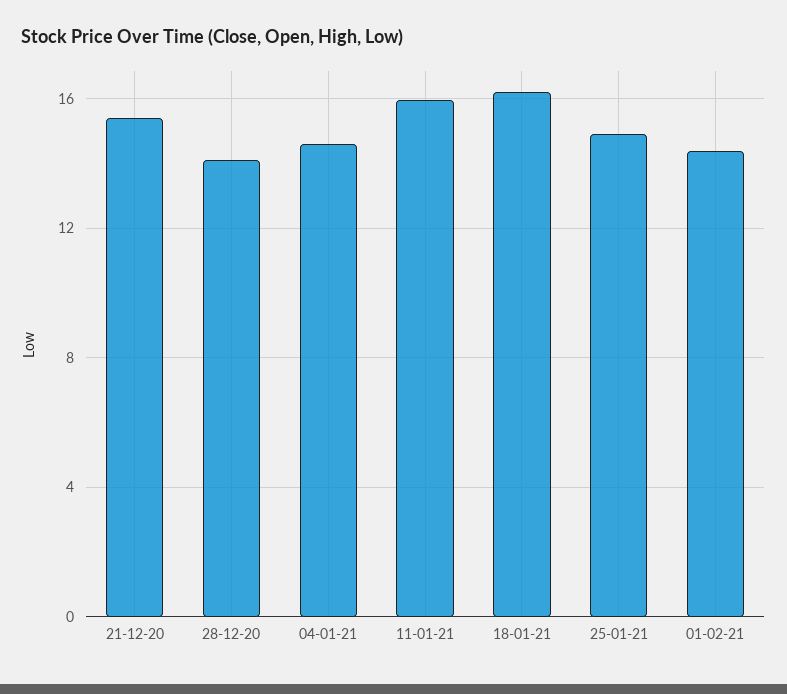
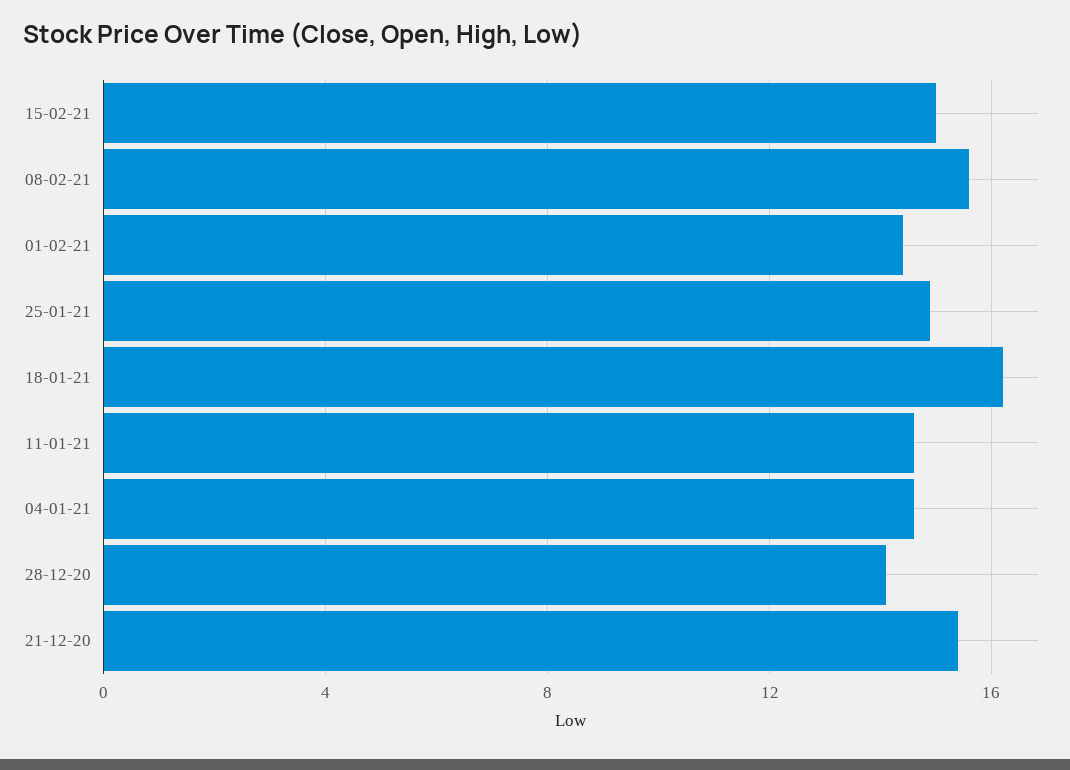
11-01-21: 16 -> 14.5
15-02-21: none -> 15
08-02-21: none -> 15.5

